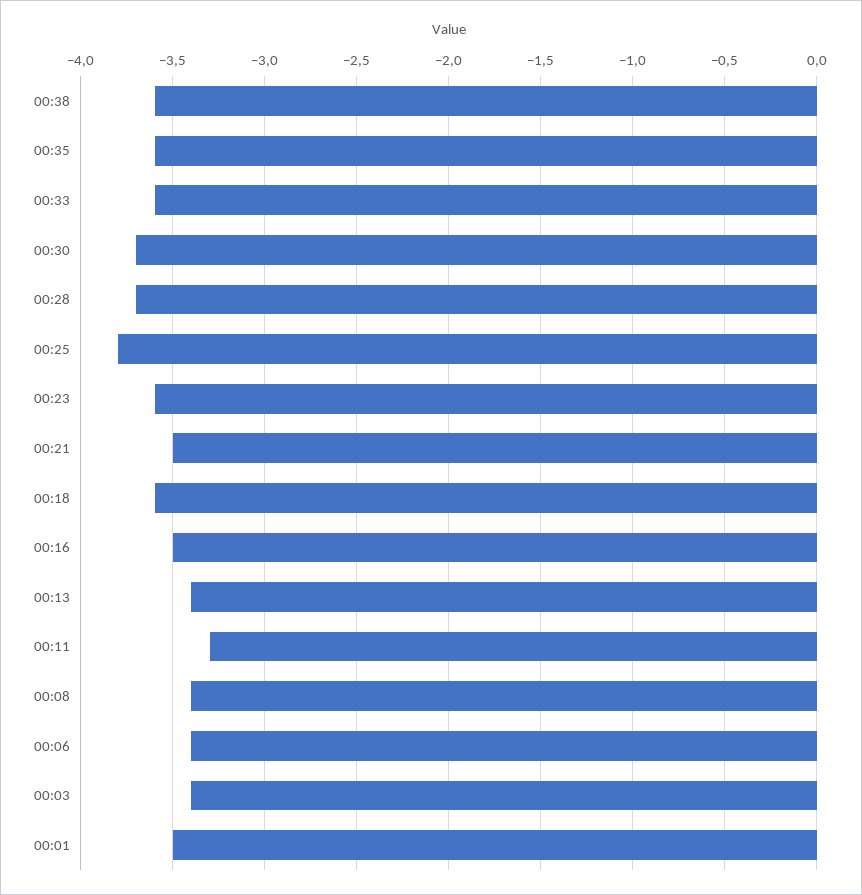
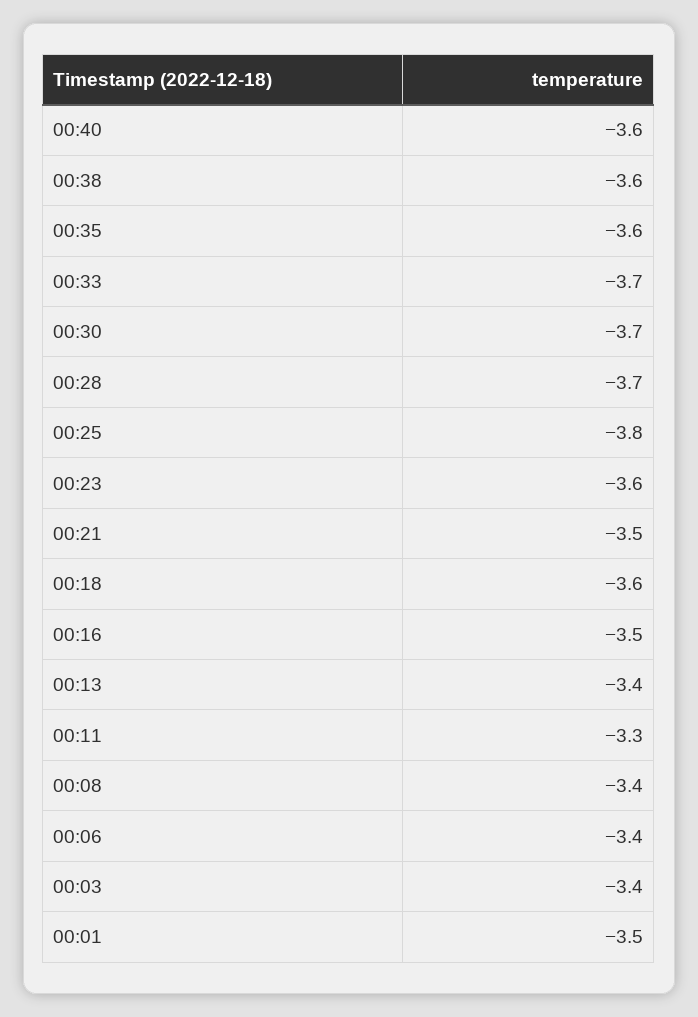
00:33: -3.6 -> -3.7
00:40: none -> -3.6

